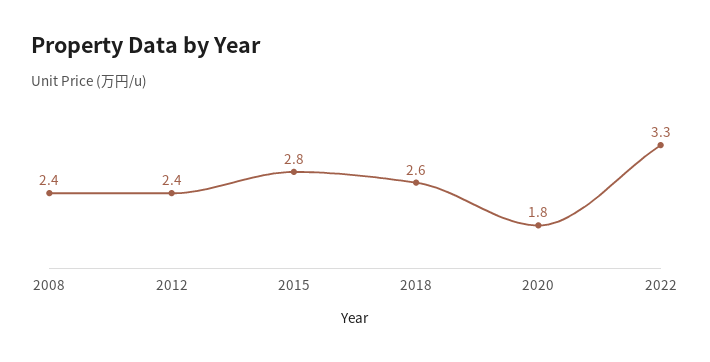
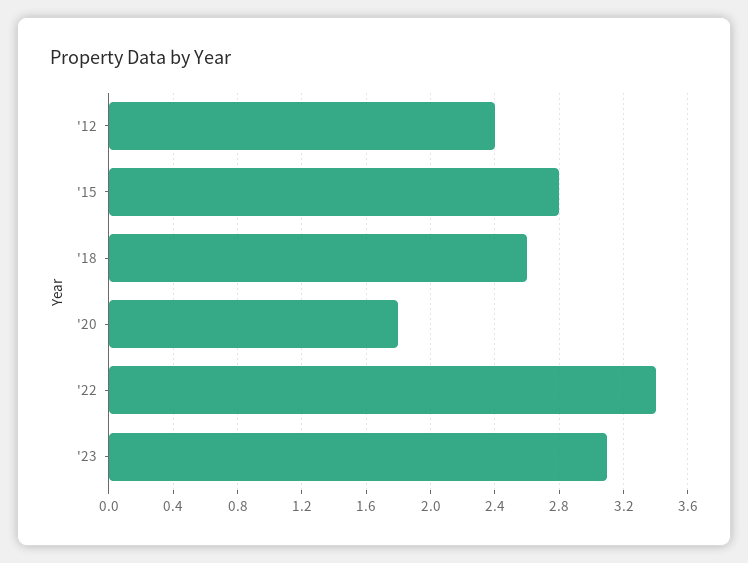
2008: 2.4 -> none
2022: 3.3 -> 3.4
'23: none -> 3.1

